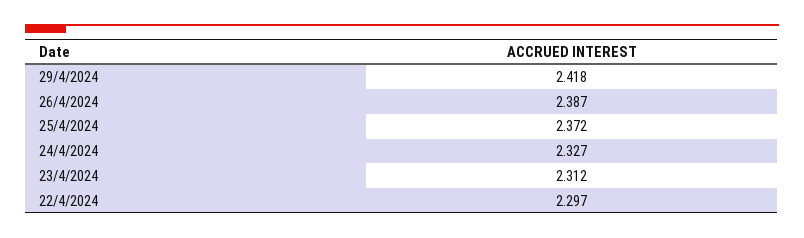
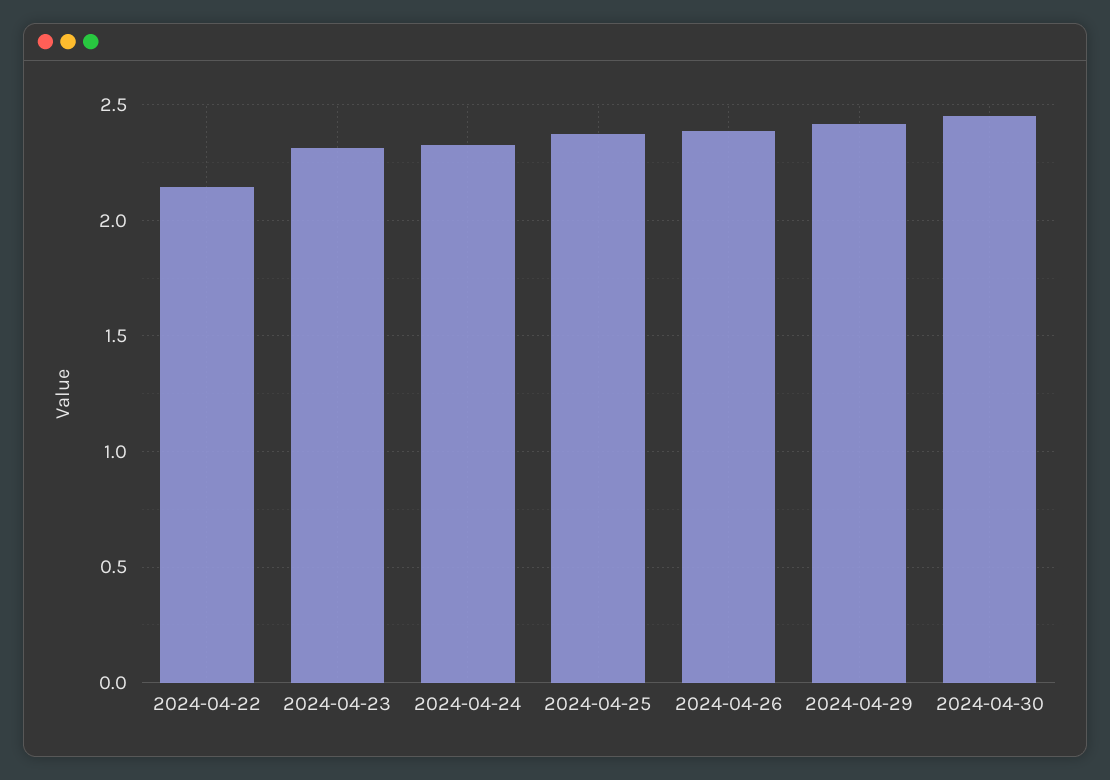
22/4/2024: 2.297 -> 2.15
2024-04-30: none -> 2.45

